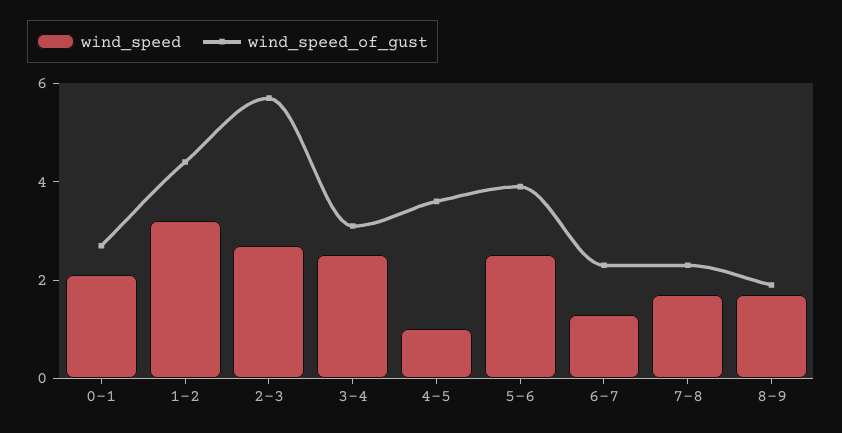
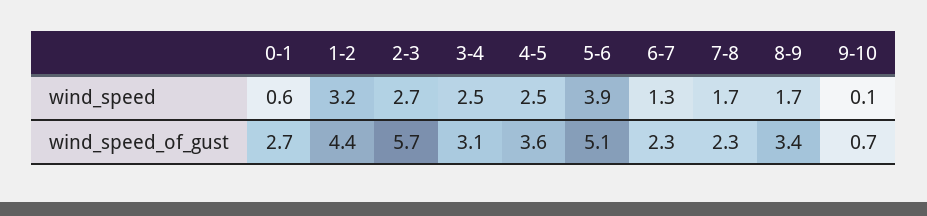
wind_speed, 0-1: 2 -> 0.6
wind_speed, 4-5: 1 -> 2.5
wind_speed, 5-6: 2.5 -> 3.9
wind_speed_of_gust, 5-6: 4 -> 5.1
wind_speed_of_gust, 8-9: 2 -> 3.4
wind_speed, 9-10: none -> 0.1
wind_speed_of_gust, 9-10: none -> 0.7

